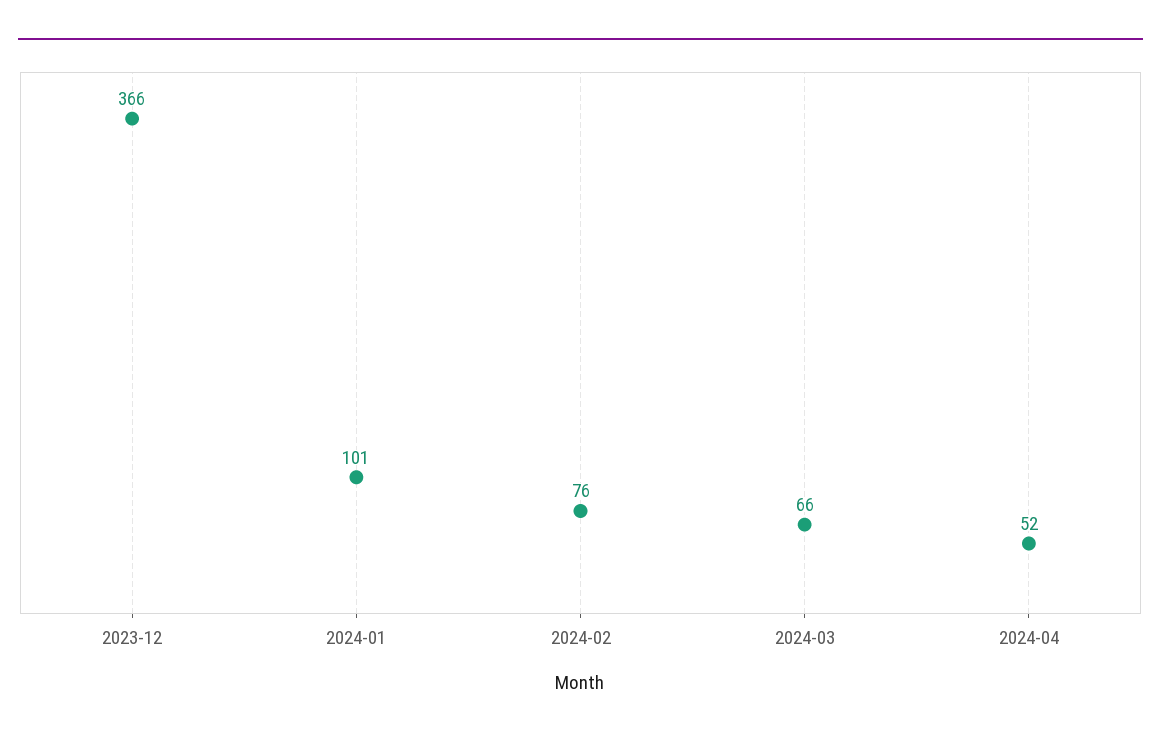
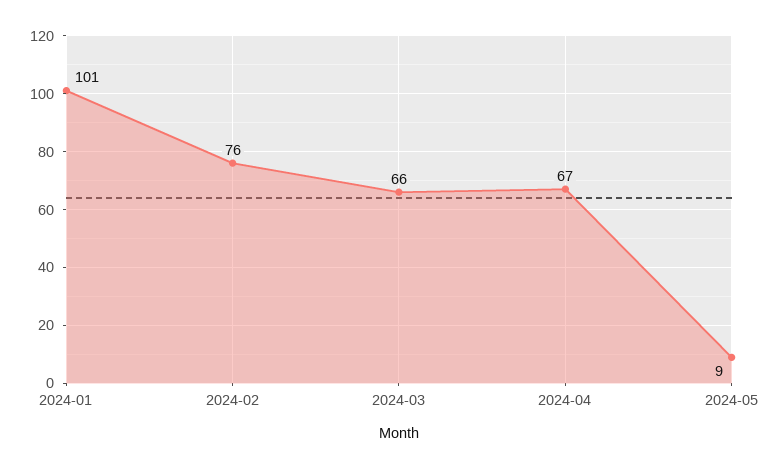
2023-12: 366 -> none
2024-04: 52 -> 67
2024-05: none -> 9

